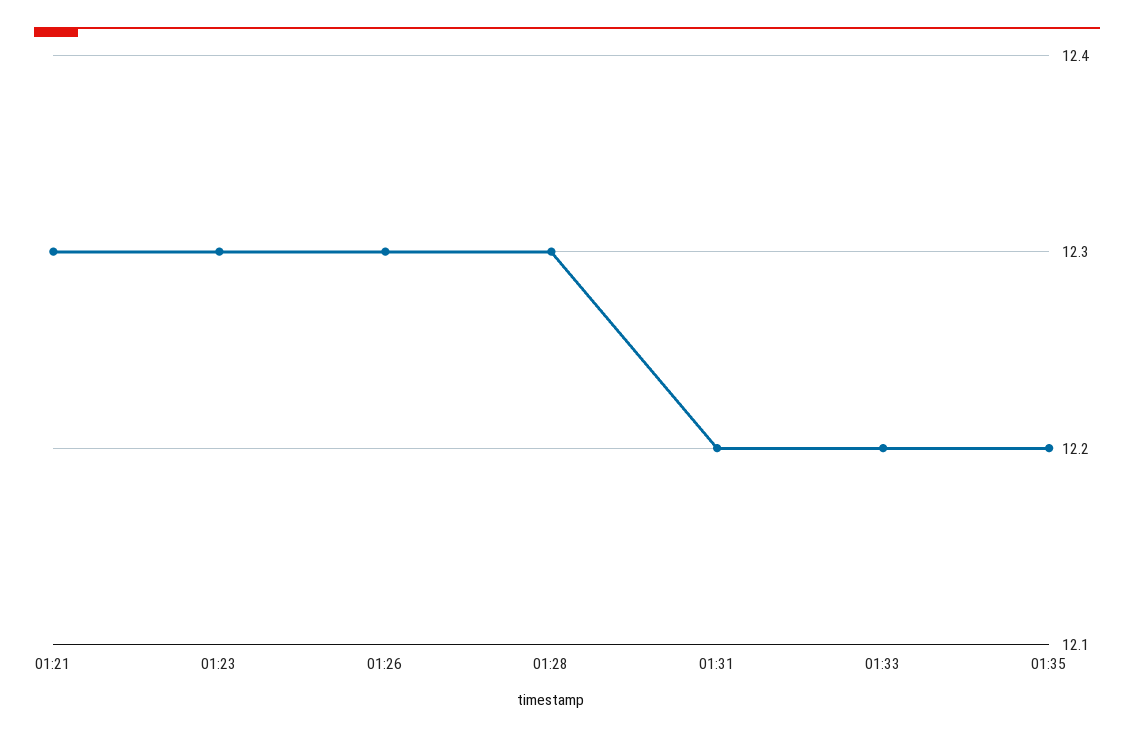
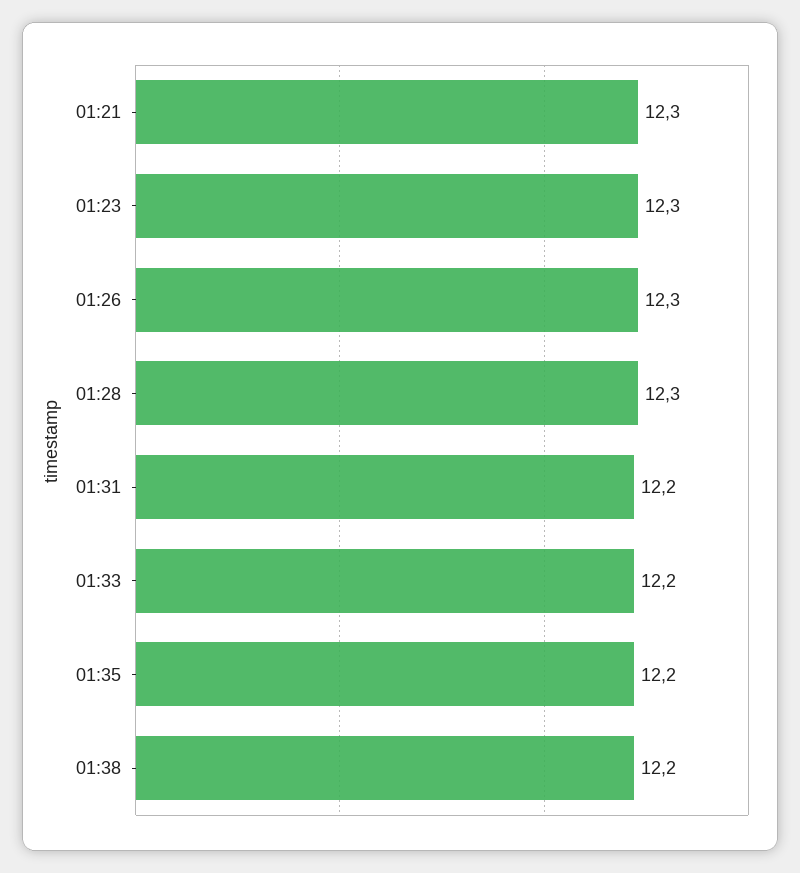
01:38: none -> 12.2

